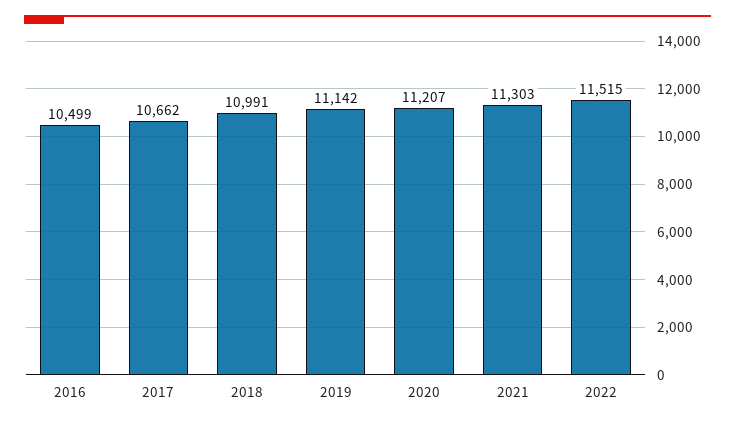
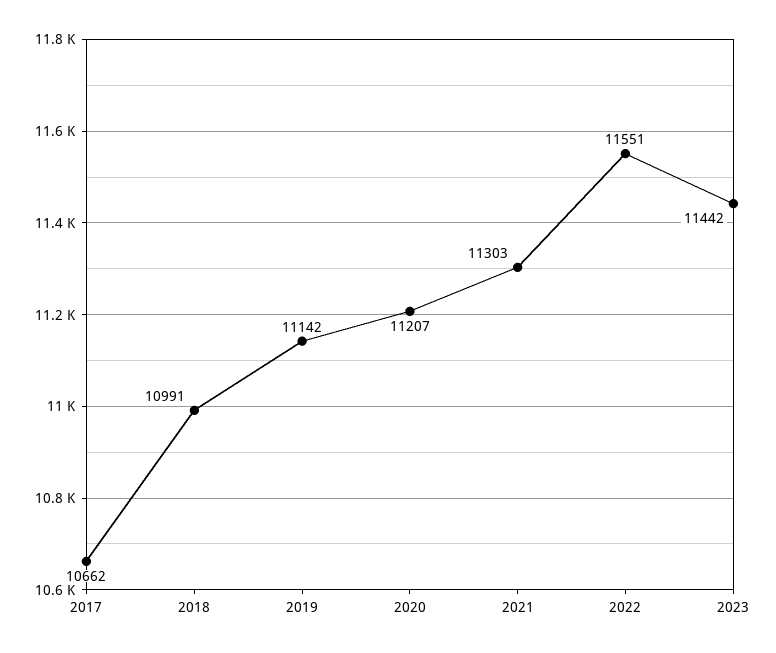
2016: 10499 -> none
2022: 11515 -> 11551
2023: none -> 11442

